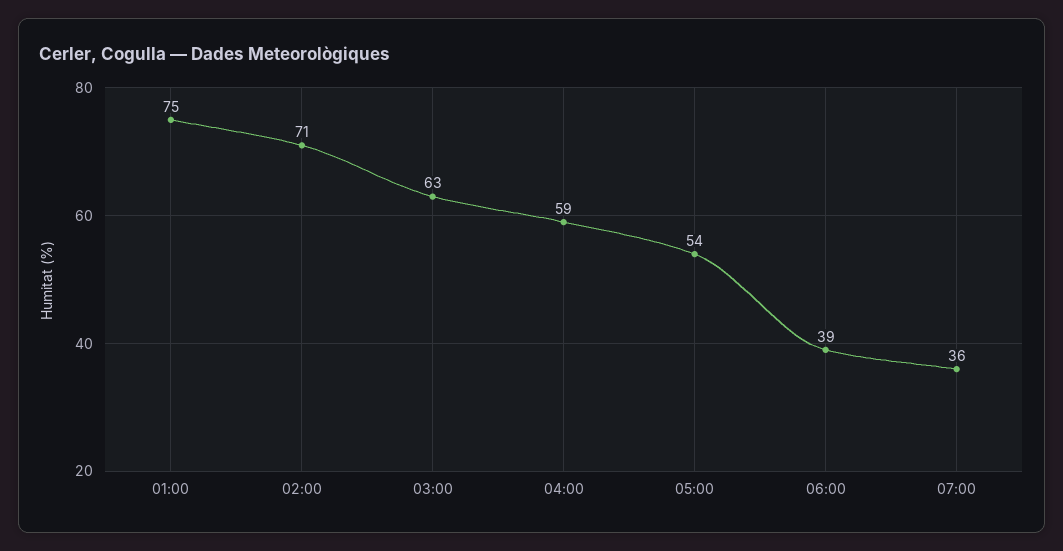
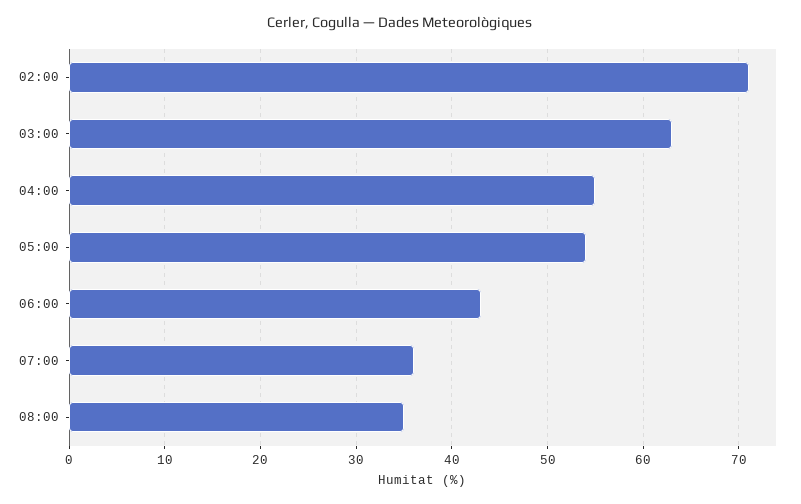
01:00: 75 -> none
04:00: 59 -> 55
06:00: 39 -> 43
08:00: none -> 35

